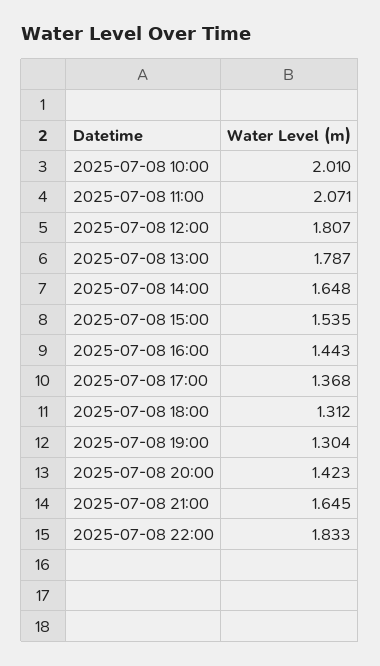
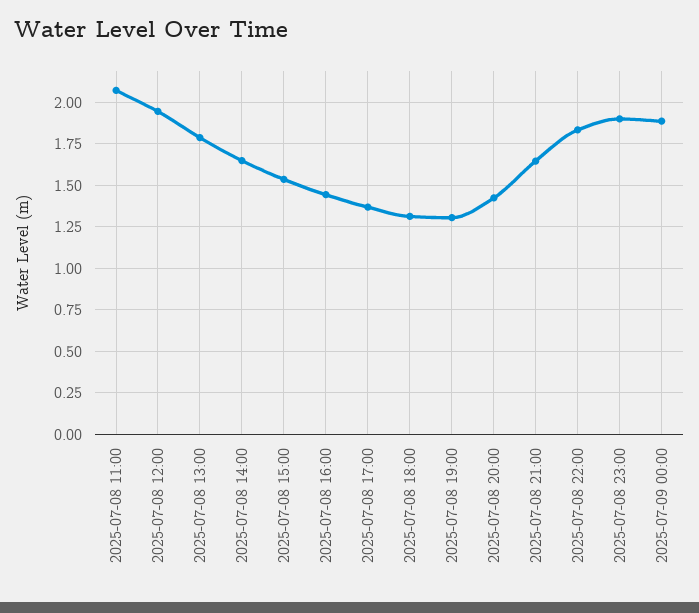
2025-07-08 10:00: 2.01 -> none
2025-07-08 12:00: 1.807 -> 1.95
2025-07-08 23:00: none -> 1.9
2025-07-09 00:00: none -> 1.9

